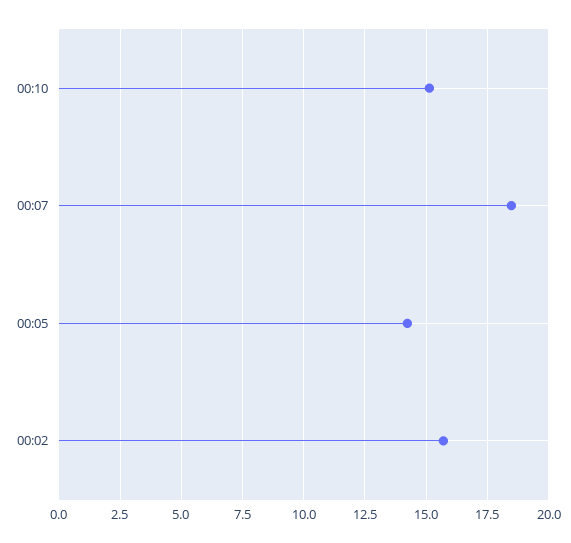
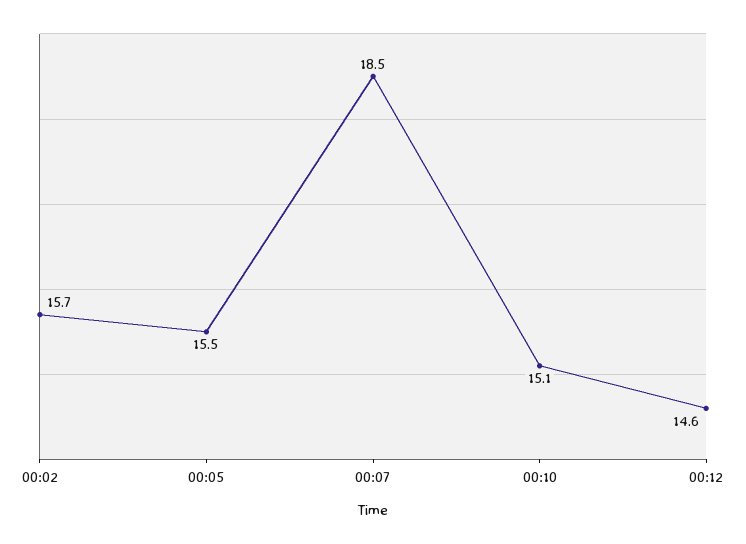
00:05: 14.25 -> 15.5
00:12: none -> 14.6

